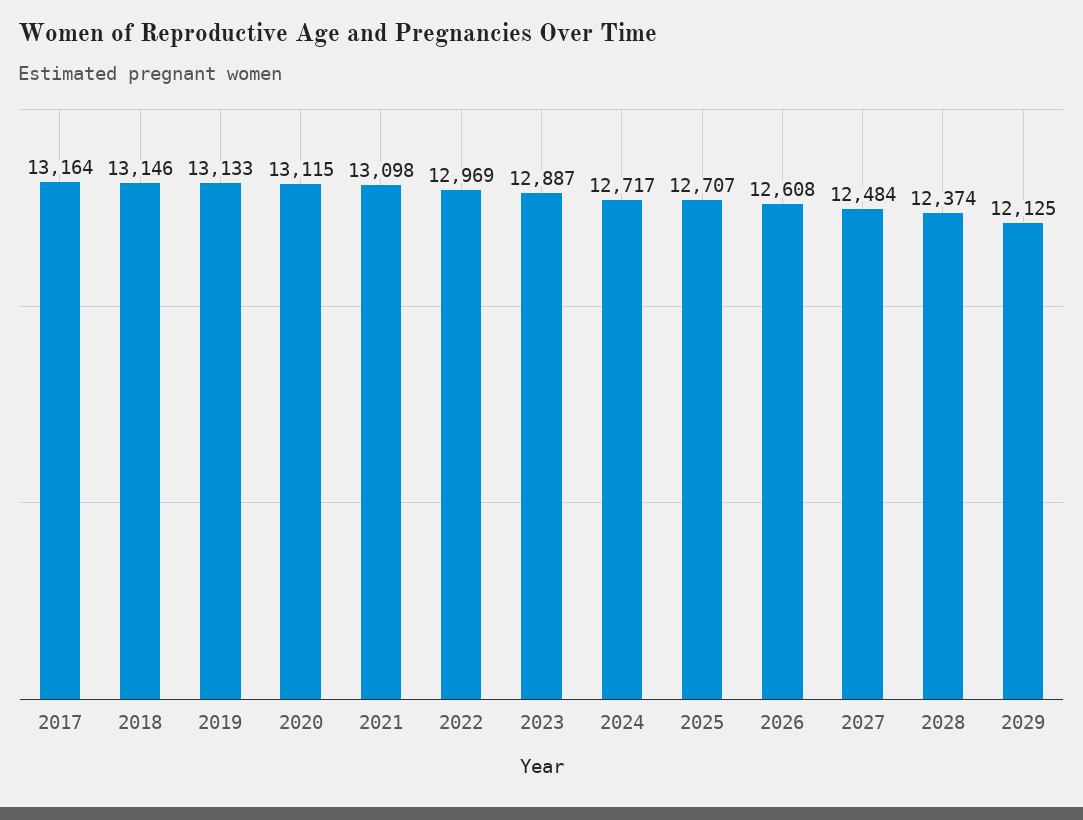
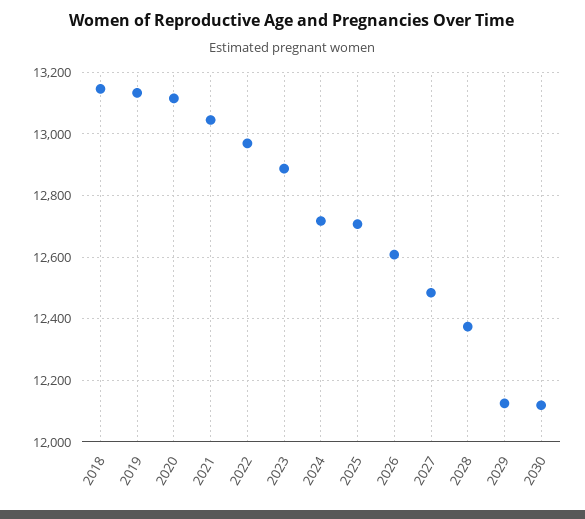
2017: 13164 -> none
2021: 13098 -> 13040
2030: none -> 12120

